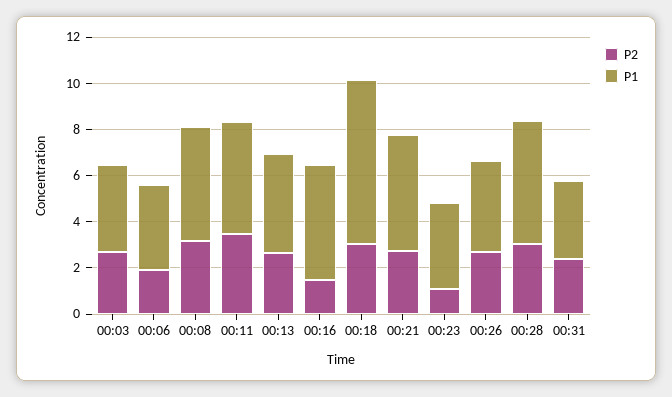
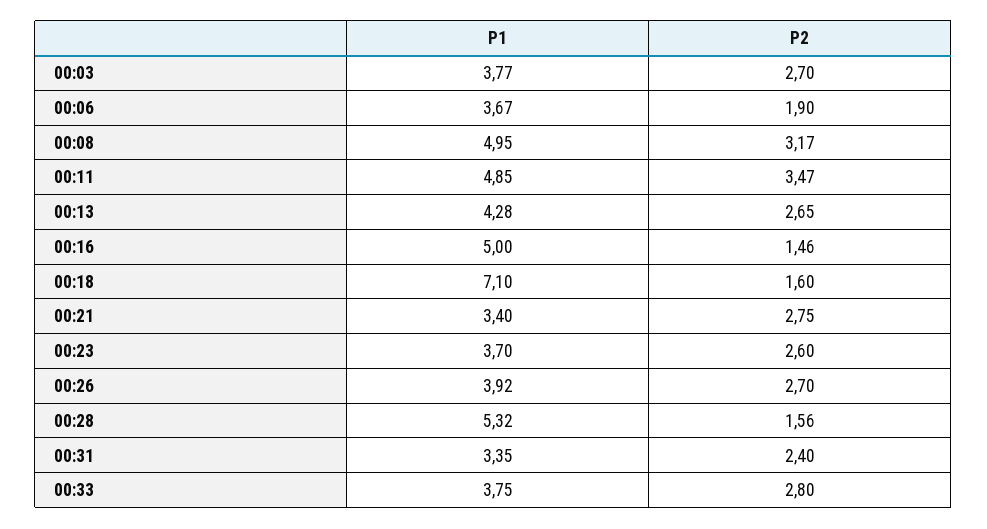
P2, 00:18: 3 -> 1.6
P1, 00:21: 5 -> 3.4
P2, 00:23: 1 -> 2.6
P2, 00:28: 3 -> 1.56
P1, 00:33: none -> 3.75
P2, 00:33: none -> 2.8

